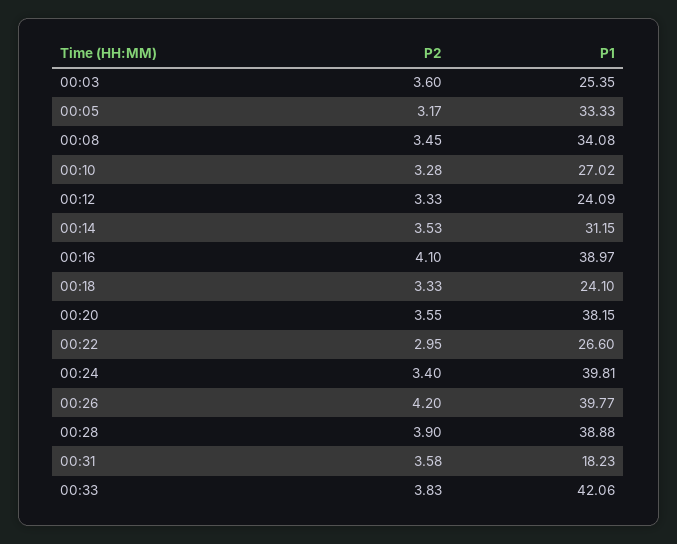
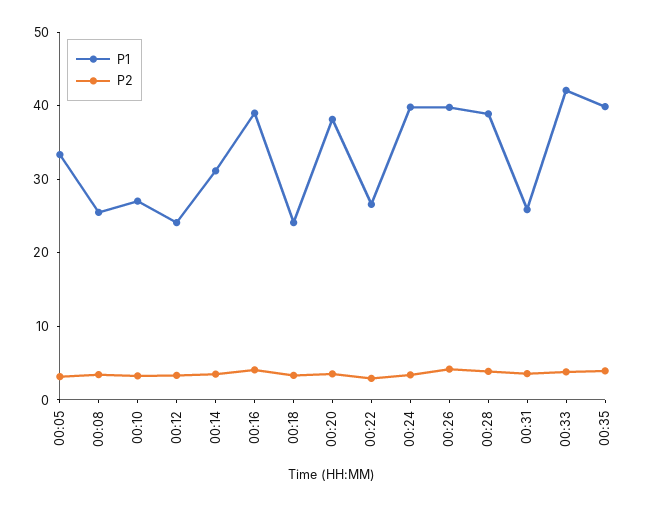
P2, 00:03: 3.6 -> none
P1, 00:03: 25.35 -> none
P1, 00:08: 34.08 -> 26
P1, 00:31: 18.23 -> 26
P1, 00:35: none -> 40
P2, 00:35: none -> 4

